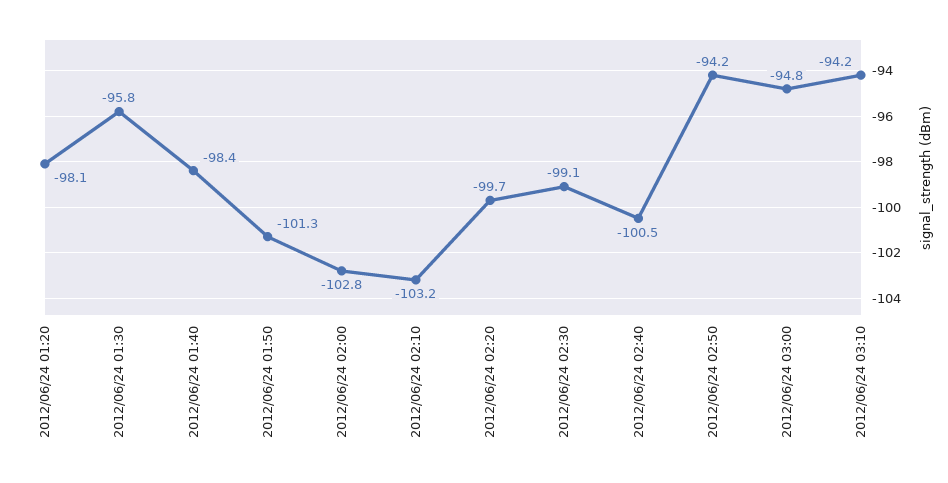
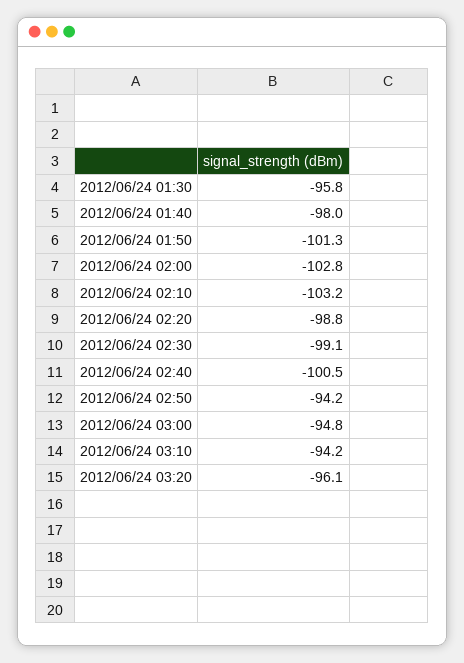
2012/06/24 01:20: -98.1 -> none
2012/06/24 01:40: -98.4 -> -98
2012/06/24 02:20: -99.7 -> -98.8
2012/06/24 03:20: none -> -96.1

